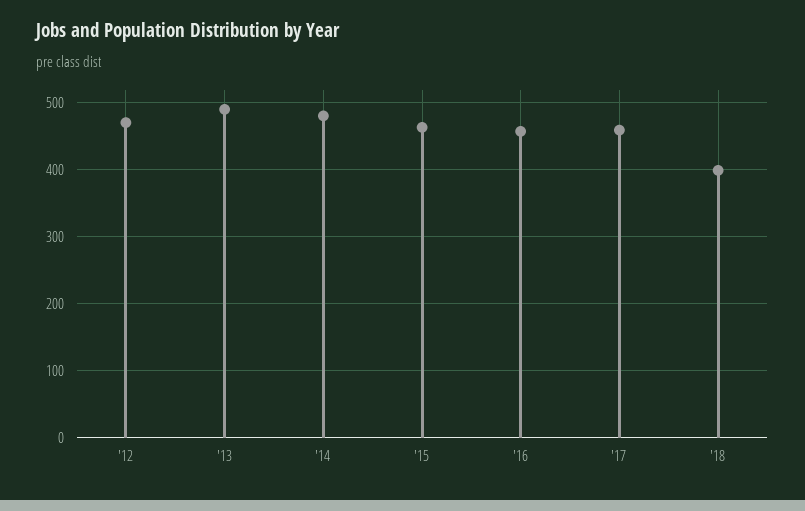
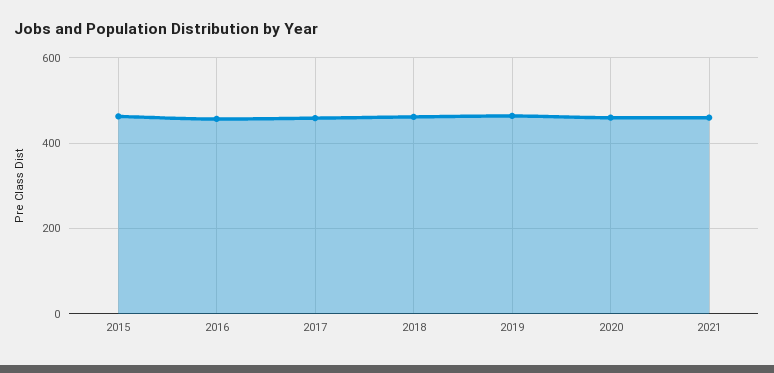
'12: 470 -> none
'13: 490 -> none
'14: 480 -> none
'18: 400 -> 460
2019: none -> 460
2020: none -> 460
2021: none -> 460

